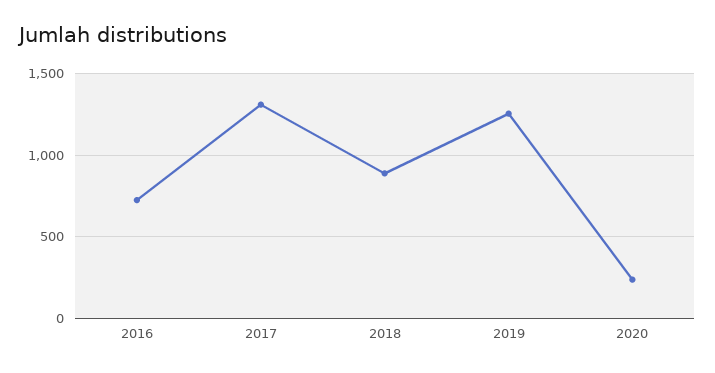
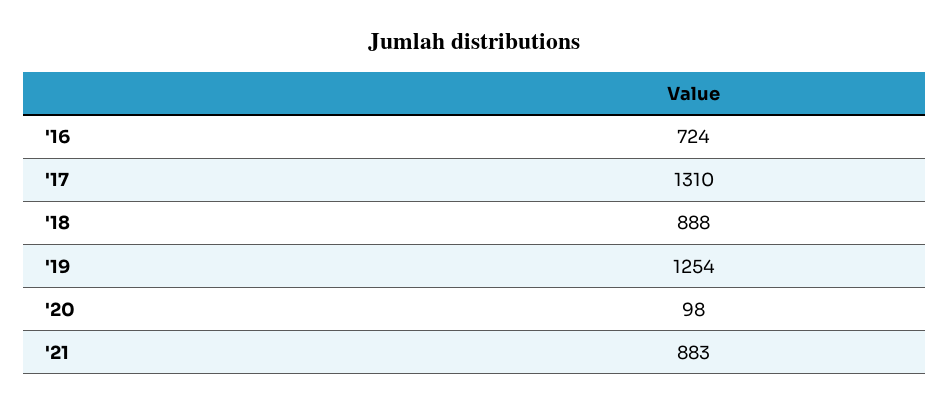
2020: 250 -> 98
'21: none -> 883

